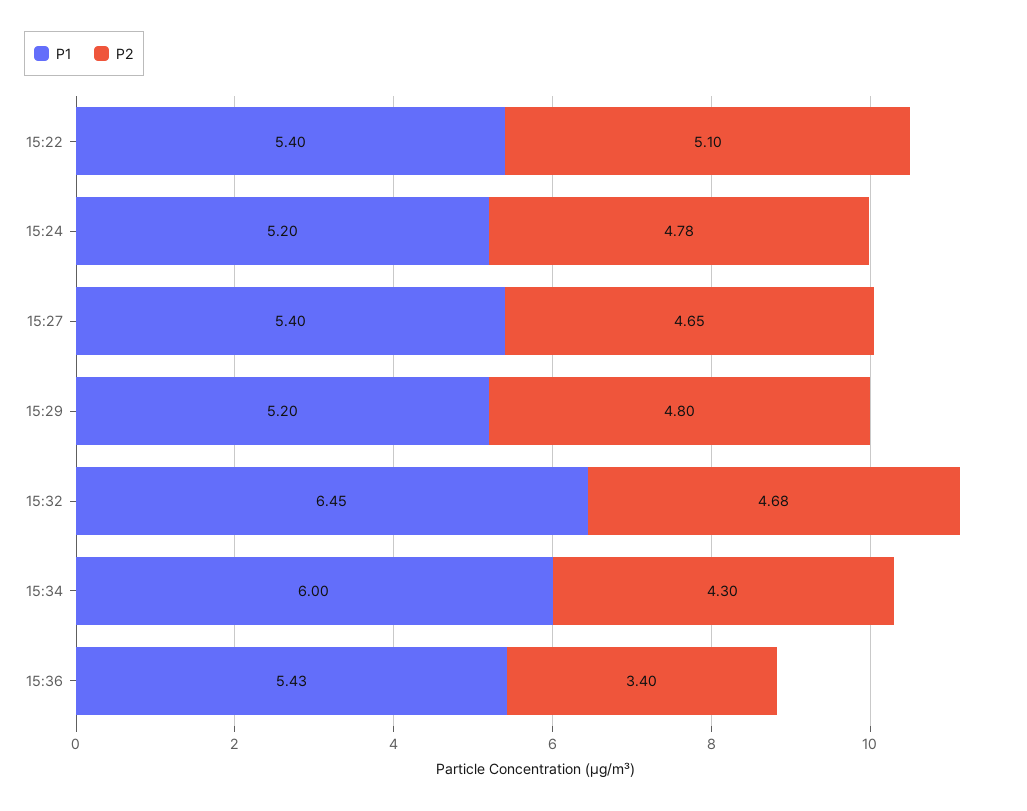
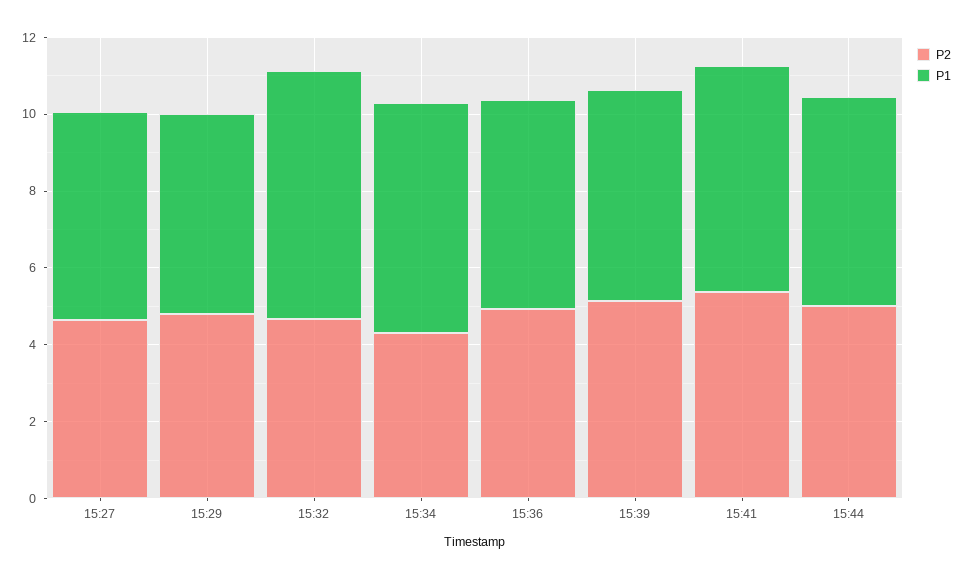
P1, 15:22: 5.4 -> none
P2, 15:22: 5.1 -> none
P1, 15:24: 5.2 -> none
P2, 15:24: 4.78 -> none
P2, 15:36: 3.4 -> 5
P2, 15:39: none -> 5
P1, 15:39: none -> 5.5
P2, 15:41: none -> 5.5
P1, 15:41: none -> 6
P2, 15:44: none -> 5
P1, 15:44: none -> 5.5

